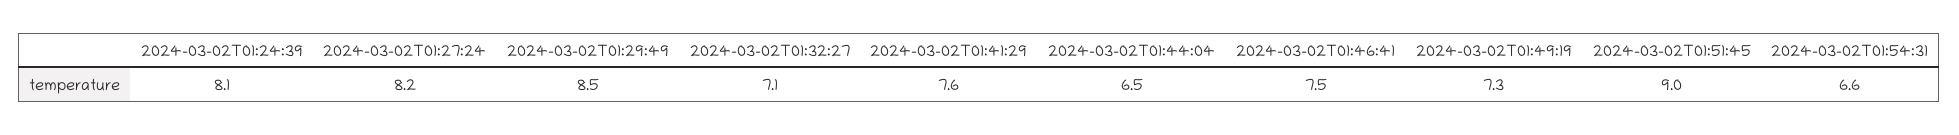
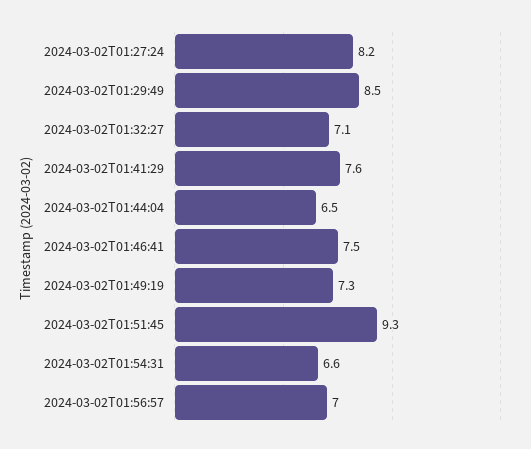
2024-03-02T01:24:39: 8.1 -> none
2024-03-02T01:51:45: 9 -> 9.3
2024-03-02T01:56:57: none -> 7

